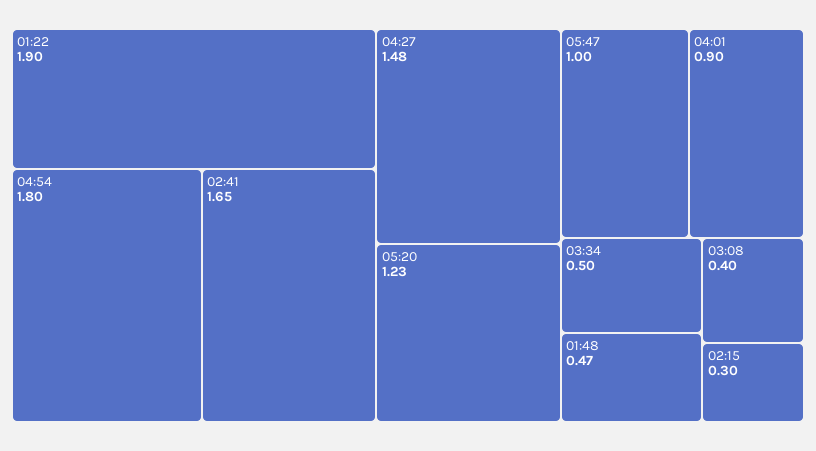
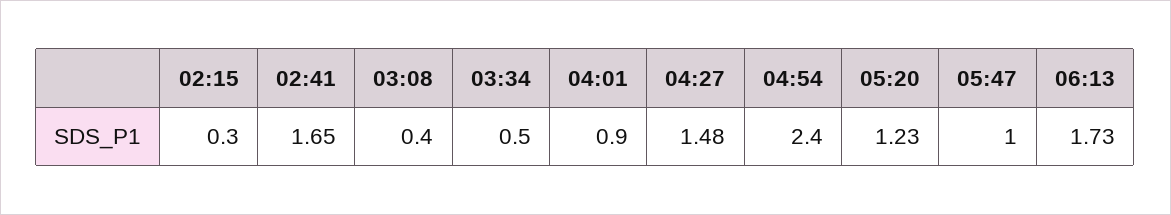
01:22: 1.9 -> none
04:54: 1.8 -> 2.4
01:48: 0.47 -> none
06:13: none -> 1.73

